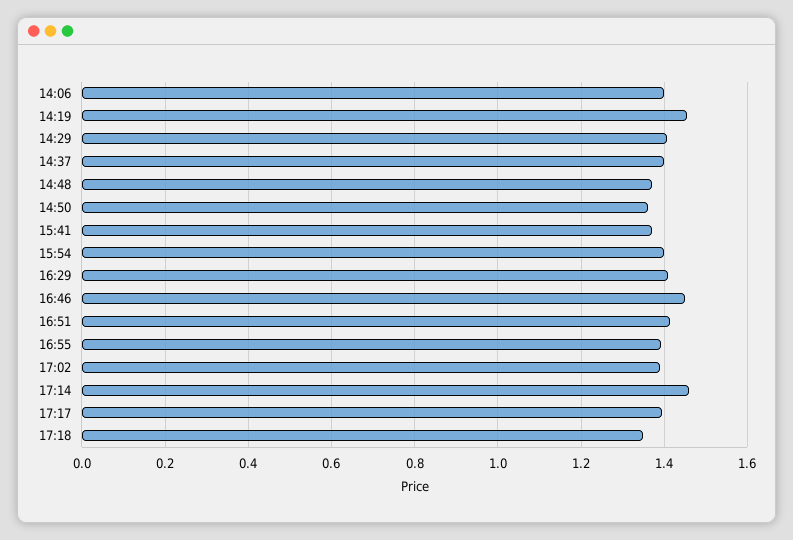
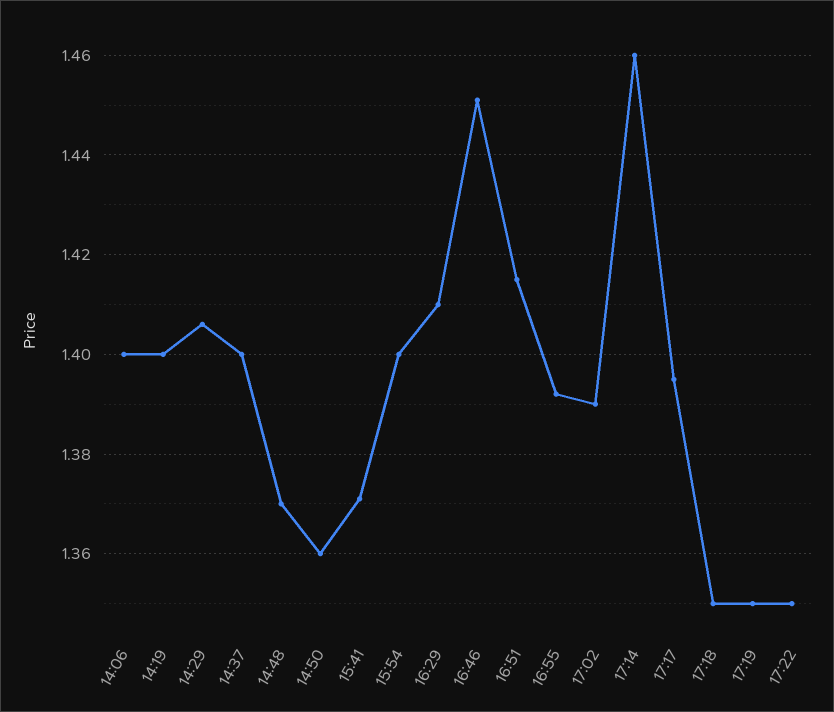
14:19: 1.46 -> 1.4
17:19: none -> 1.35
17:22: none -> 1.35

